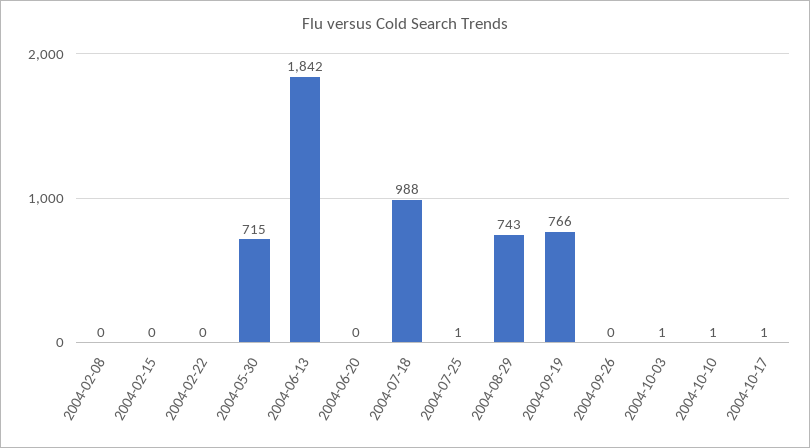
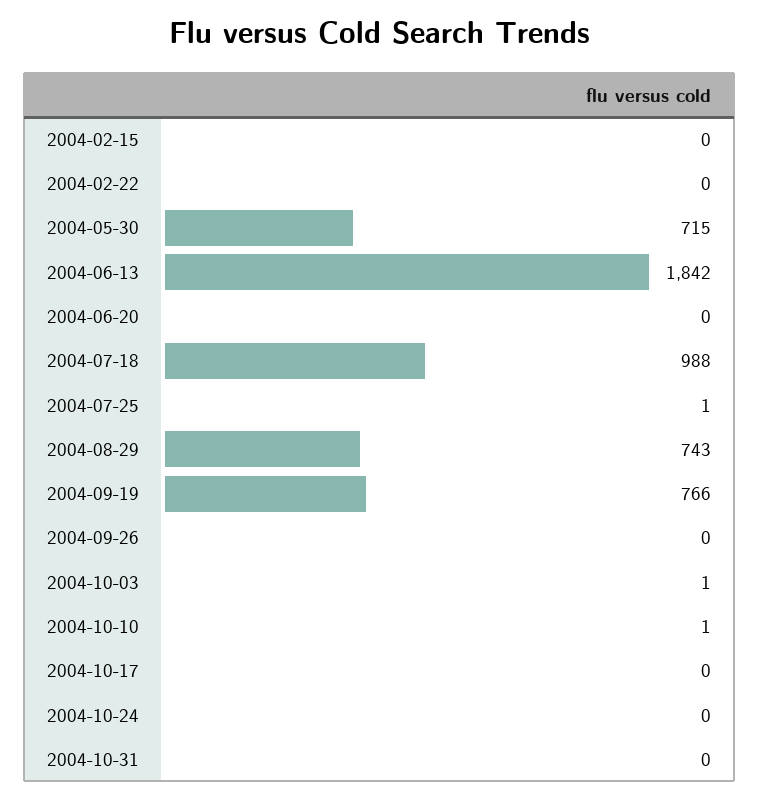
2004-02-08: 0 -> none
2004-10-17: 1 -> 0
2004-10-24: none -> 0
2004-10-31: none -> 0

